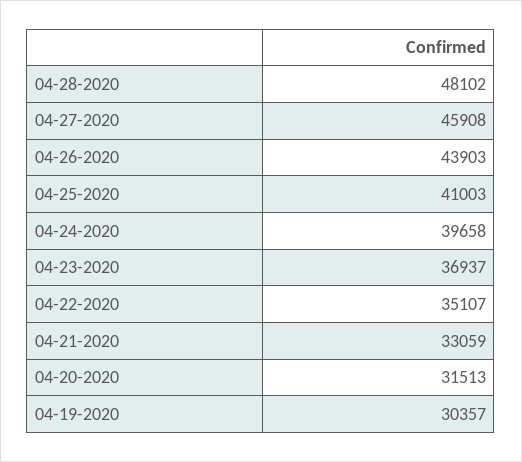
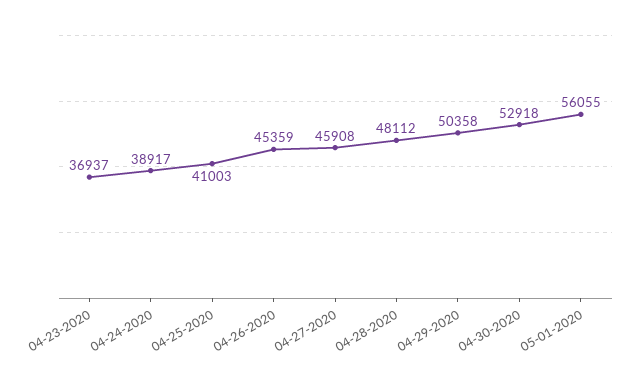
04-28-2020: 48102 -> 48112
04-26-2020: 43903 -> 45359
04-24-2020: 39658 -> 38917
04-22-2020: 35107 -> none
04-21-2020: 33059 -> none
04-20-2020: 31513 -> none
04-19-2020: 30357 -> none
04-29-2020: none -> 50358
04-30-2020: none -> 52918
05-01-2020: none -> 56055

